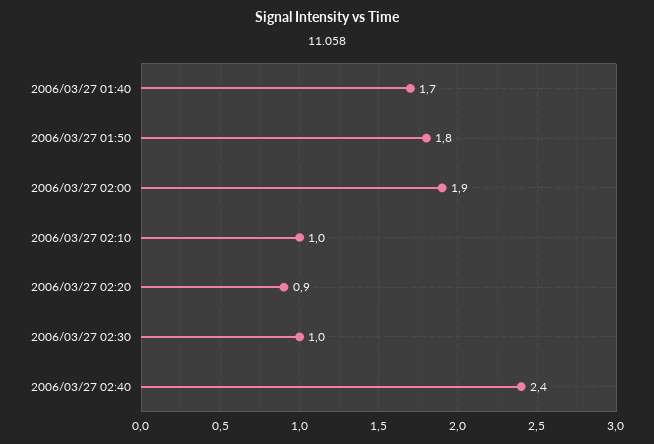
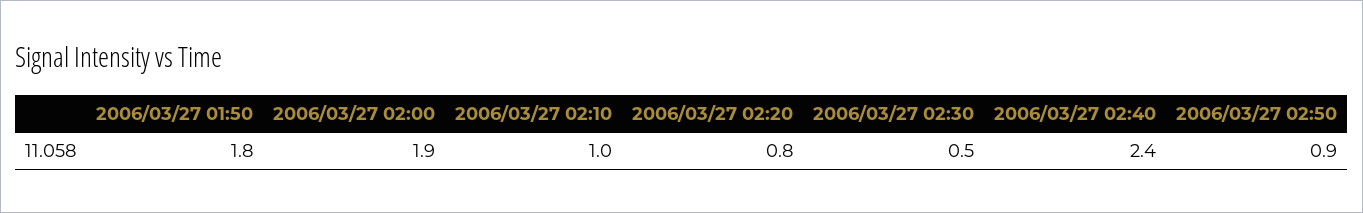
2006/03/27 01:40: 1.7 -> none
2006/03/27 02:20: 0.9 -> 0.8
2006/03/27 02:30: 1 -> 0.5
2006/03/27 02:50: none -> 0.9

